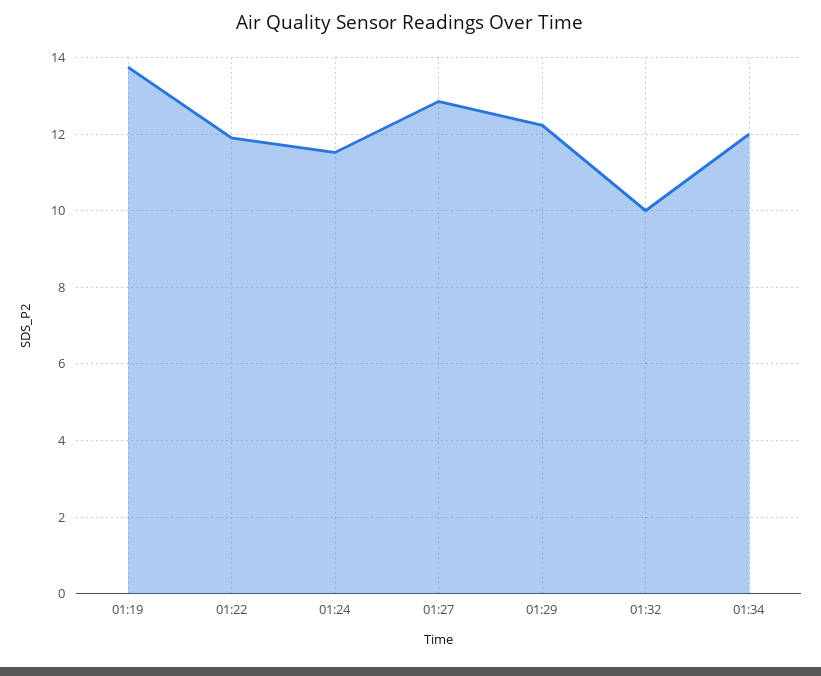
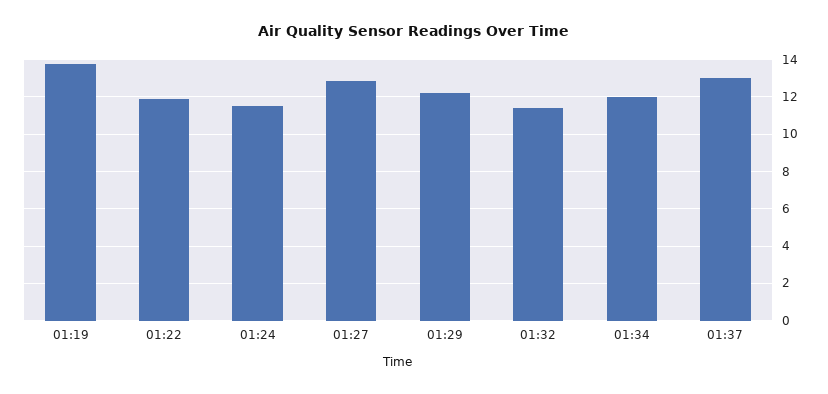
01:32: 10 -> 11.5
01:37: none -> 13

